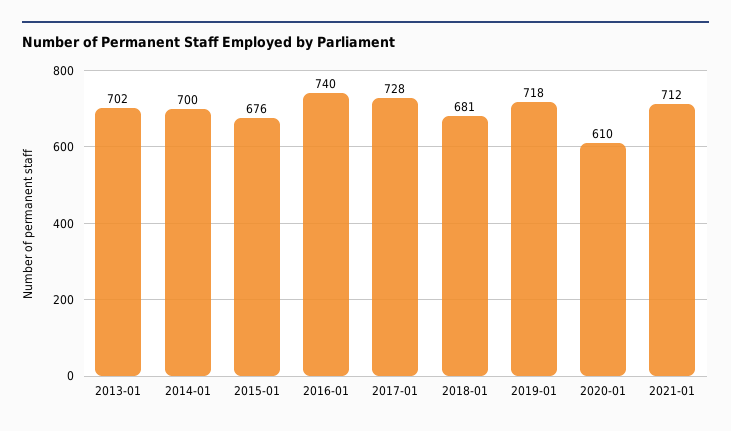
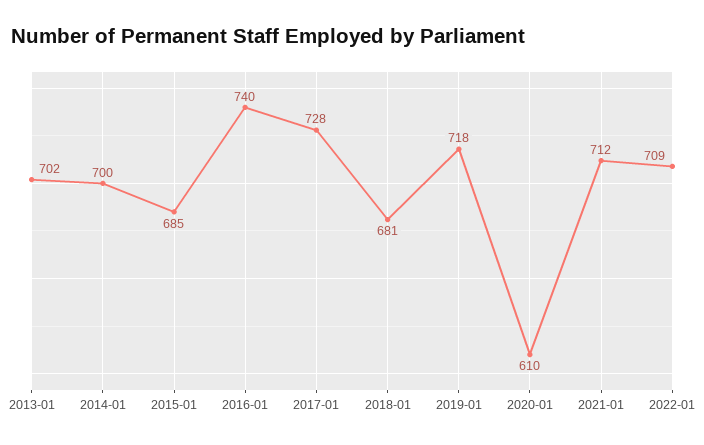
2015-01: 676 -> 685
2022-01: none -> 709

